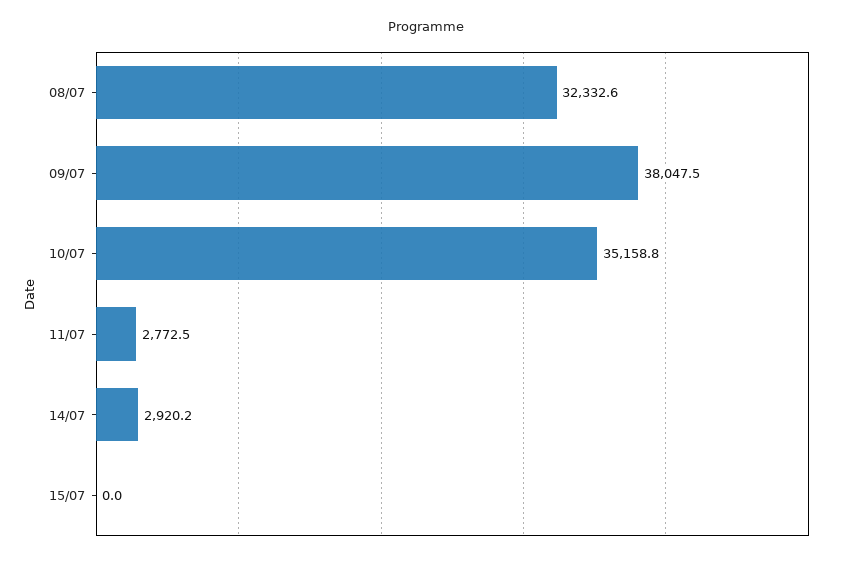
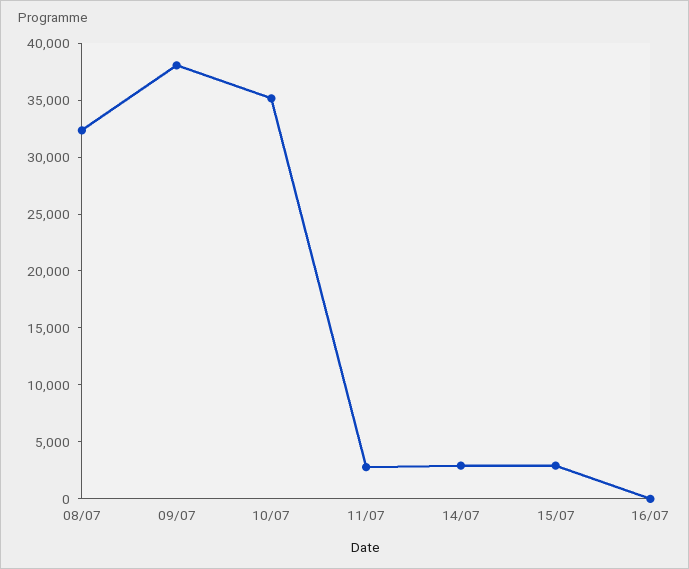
15/07: 0 -> 3000
16/07: none -> 0

